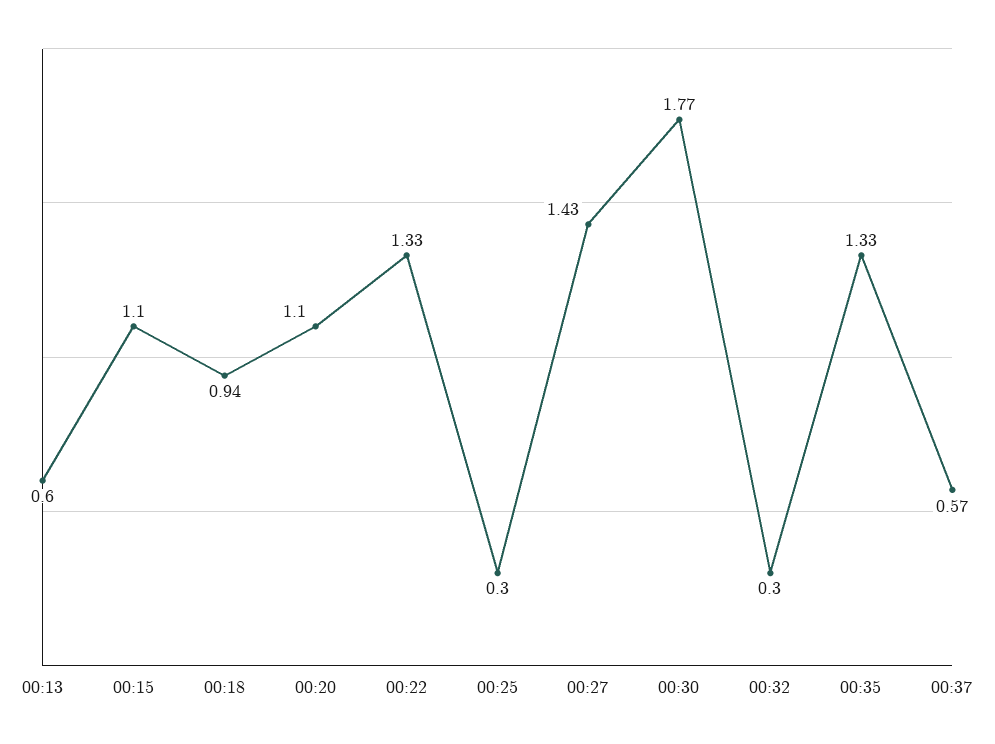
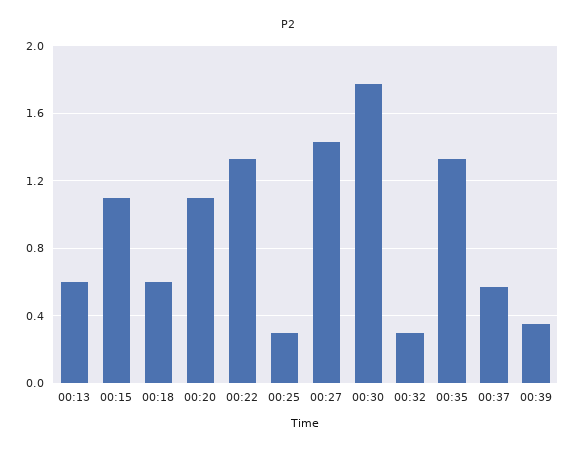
00:18: 0.94 -> 0.6
00:39: none -> 0.35

